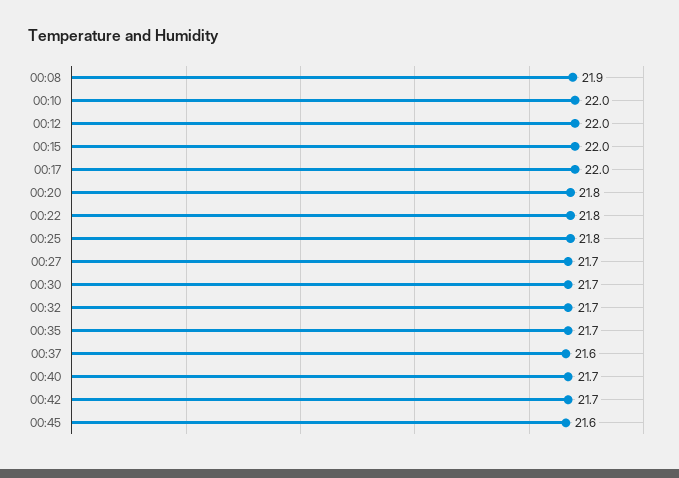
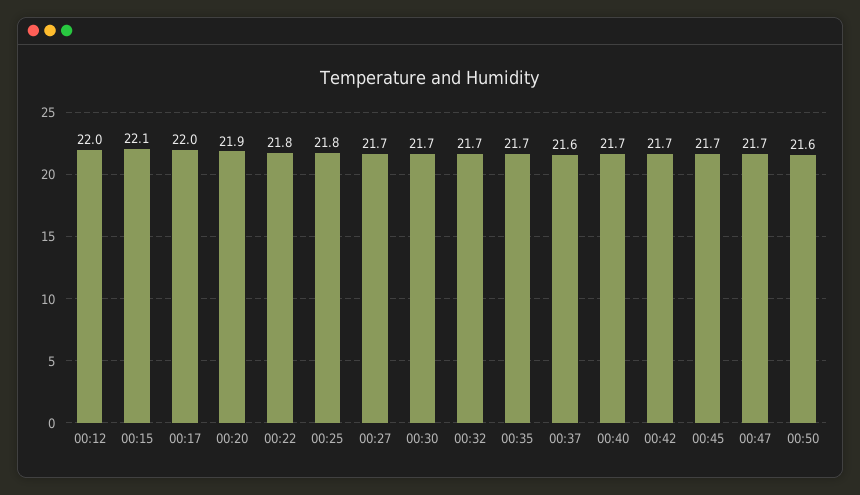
00:08: 21.9 -> none
00:10: 22 -> none
00:15: 22 -> 22.1
00:20: 21.8 -> 21.9
00:45: 21.6 -> 21.7
00:47: none -> 21.7
00:50: none -> 21.6

